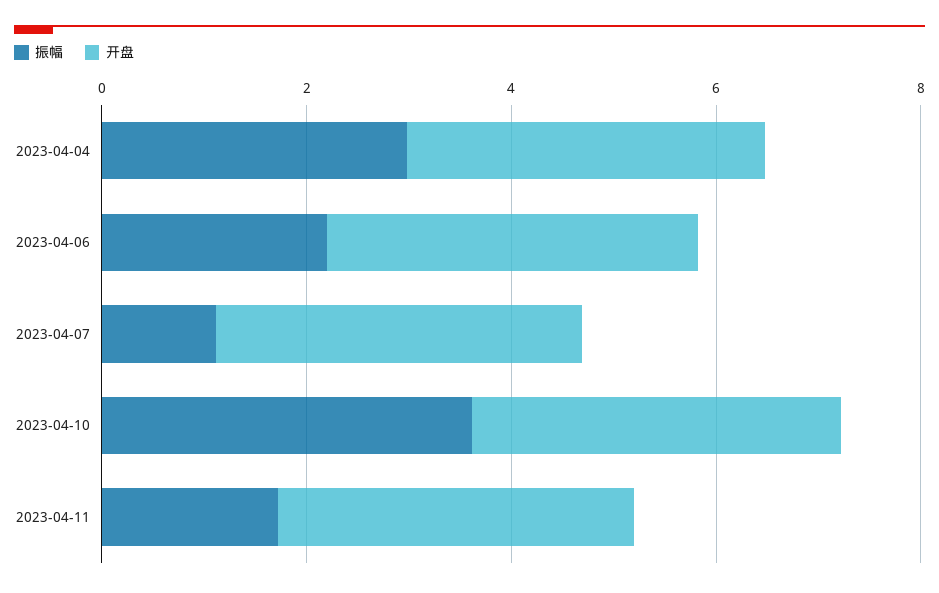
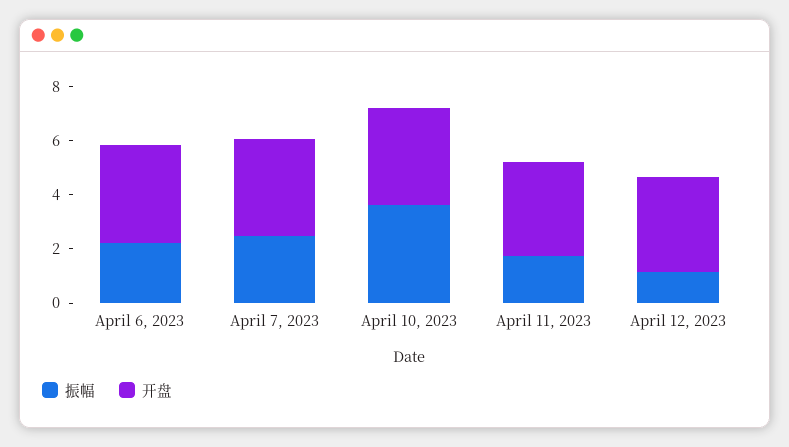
振幅, 2023-04-04: 3 -> none
开盘, 2023-04-04: 3.5 -> none
振幅, 2023-04-07: 1 -> 2.5
振幅, April 12, 2023: none -> 1
开盘, April 12, 2023: none -> 3.5

